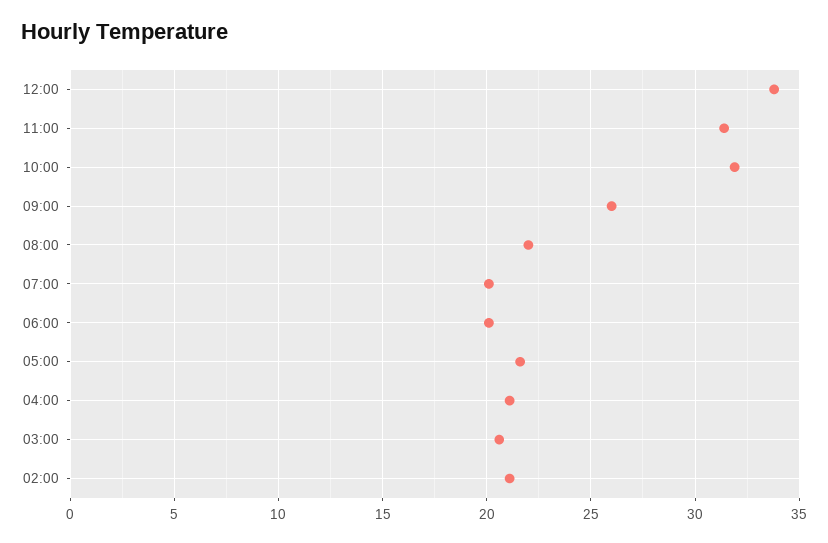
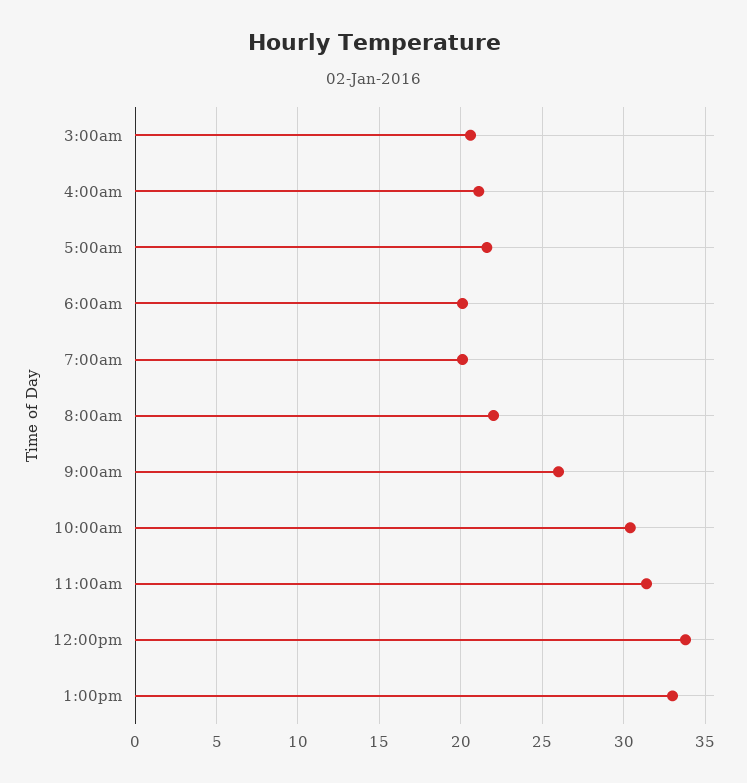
10:00: 32 -> 30.5
02:00: 21 -> none
1:00pm: none -> 33

